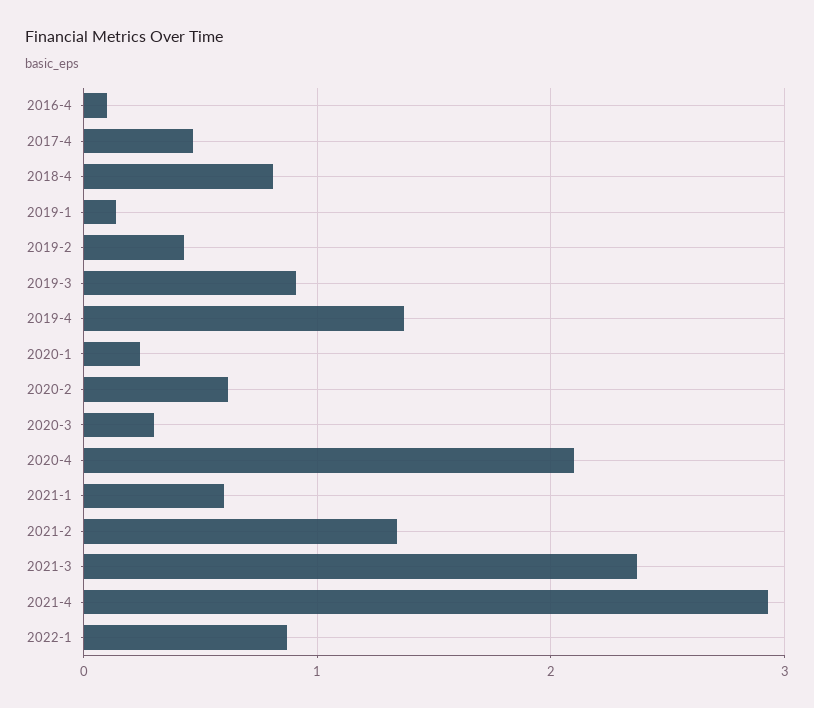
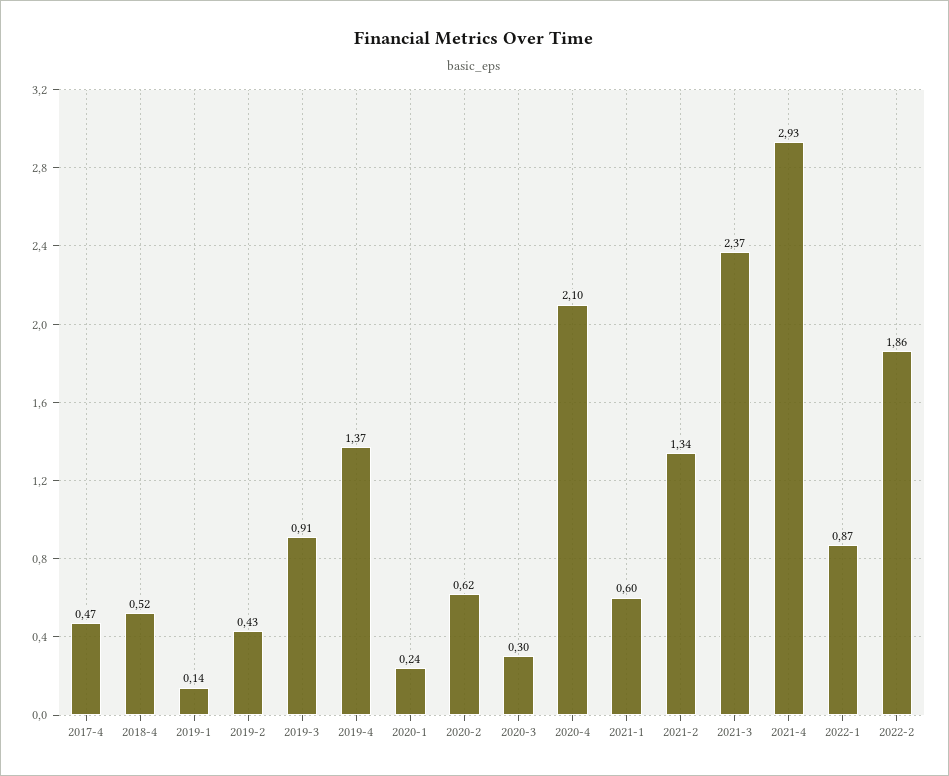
2016-4: 0.1 -> none
2018-4: 0.8 -> 0.52
2022-2: none -> 1.86

